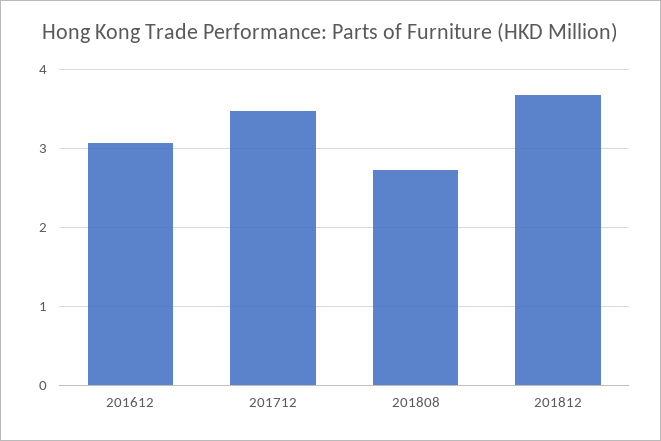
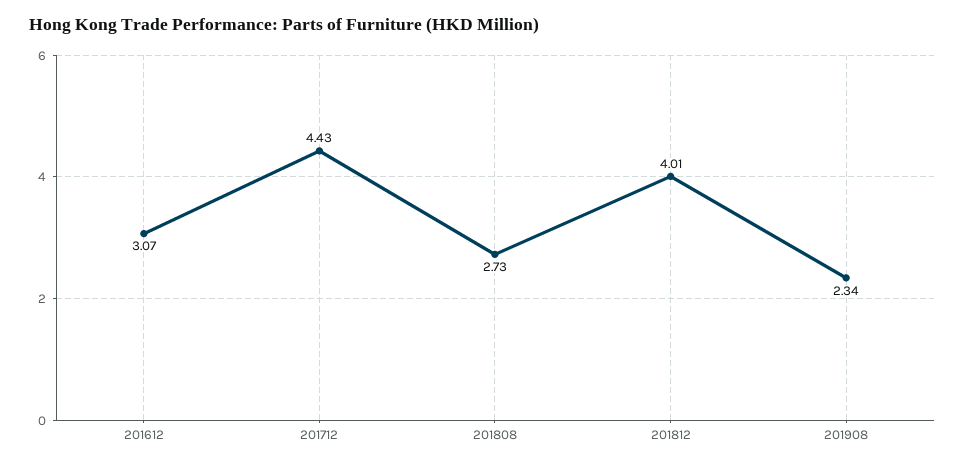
201712: 3.5 -> 4.43
201812: 3.7 -> 4.01
201908: none -> 2.34

